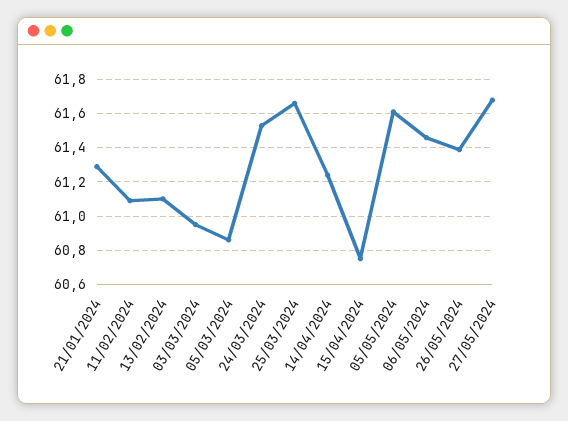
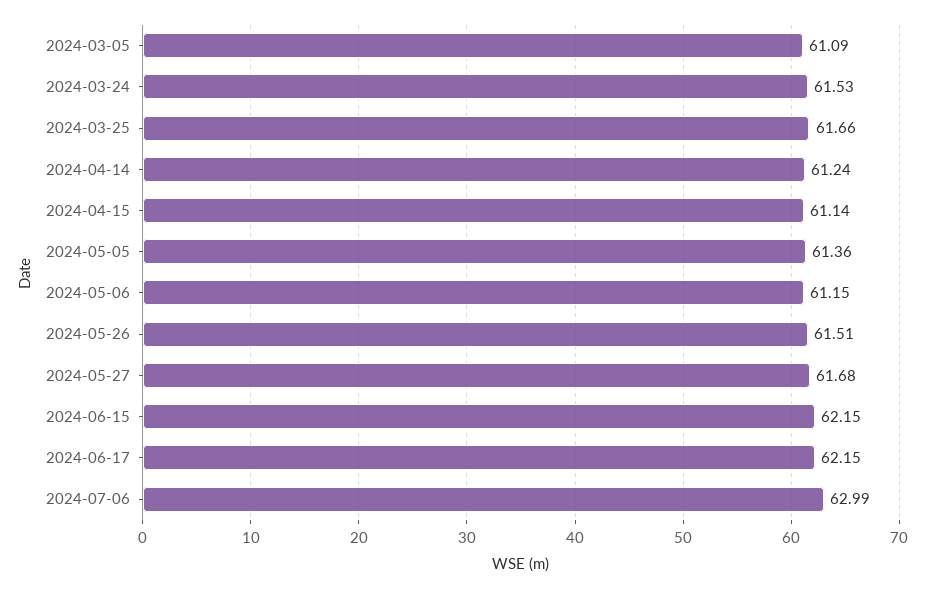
21/01/2024: 61.3 -> none
11/02/2024: 61.1 -> none
13/02/2024: 61.1 -> none
03/03/2024: 60.95 -> none
05/03/2024: 60.85 -> 61.09
15/04/2024: 60.75 -> 61.14
05/05/2024: 61.6 -> 61.36
06/05/2024: 61.45 -> 61.15
26/05/2024: 61.4 -> 61.51
2024-06-15: none -> 62.15
2024-06-17: none -> 62.15
2024-07-06: none -> 62.99

